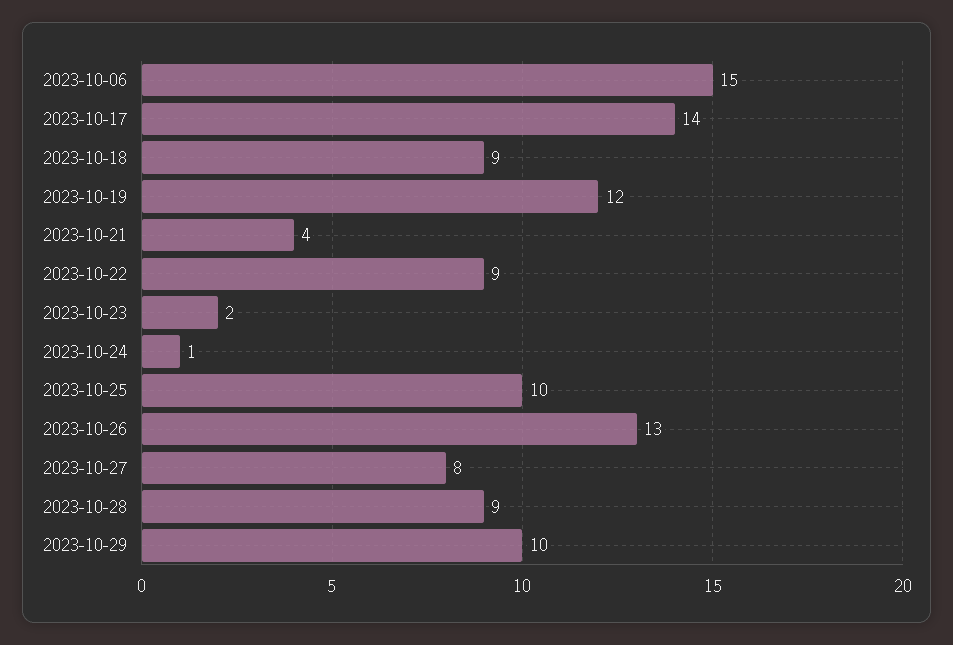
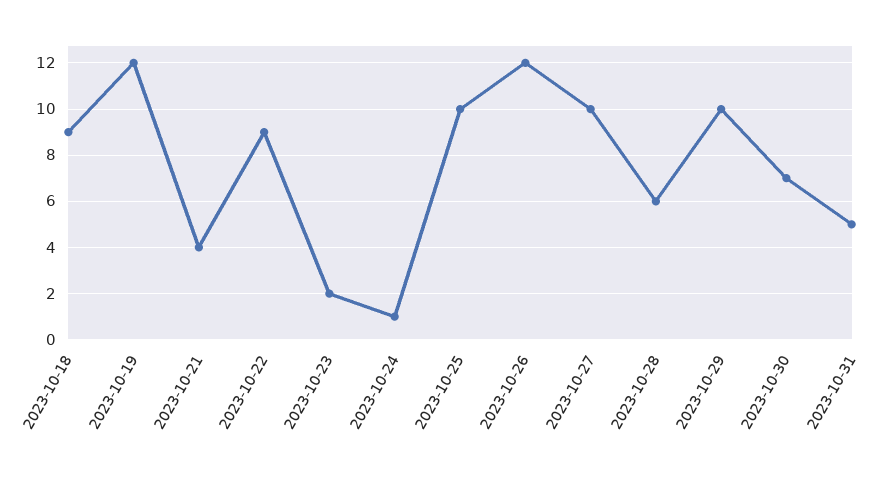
2023-10-06: 15 -> none
2023-10-17: 14 -> none
2023-10-26: 13 -> 12
2023-10-27: 8 -> 10
2023-10-28: 9 -> 6
2023-10-30: none -> 7
2023-10-31: none -> 5

